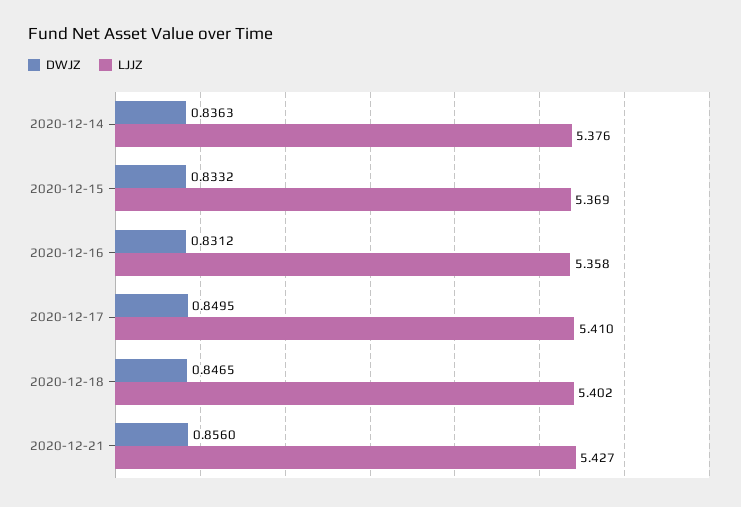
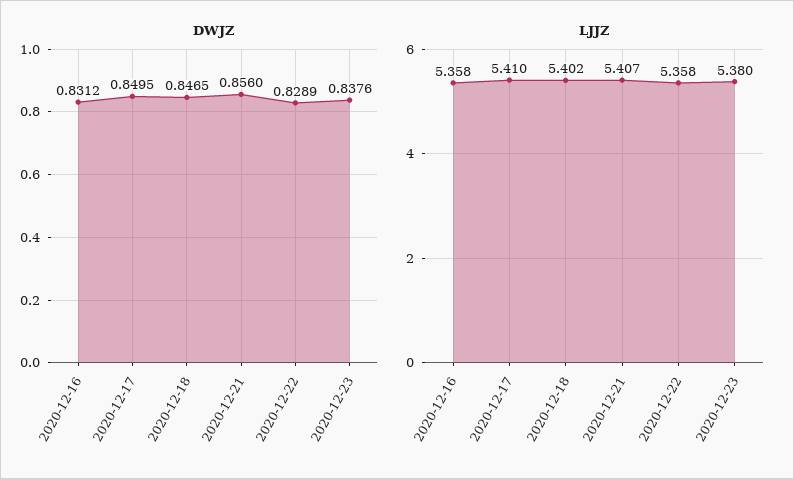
DWJZ, 2020-12-14: 0.8363 -> none
LJJZ, 2020-12-14: 5.376 -> none
DWJZ, 2020-12-15: 0.8332 -> none
LJJZ, 2020-12-15: 5.369 -> none
LJJZ, 2020-12-21: 5.427 -> 5.407
DWJZ, 2020-12-22: none -> 0.8289
DWJZ, 2020-12-23: none -> 0.8376
LJJZ, 2020-12-22: none -> 5.358
LJJZ, 2020-12-23: none -> 5.38

